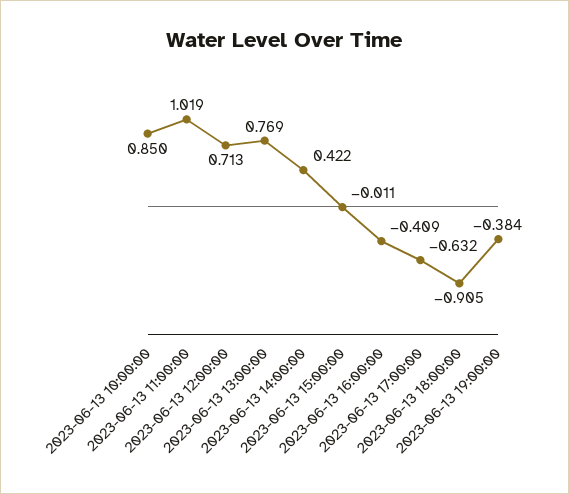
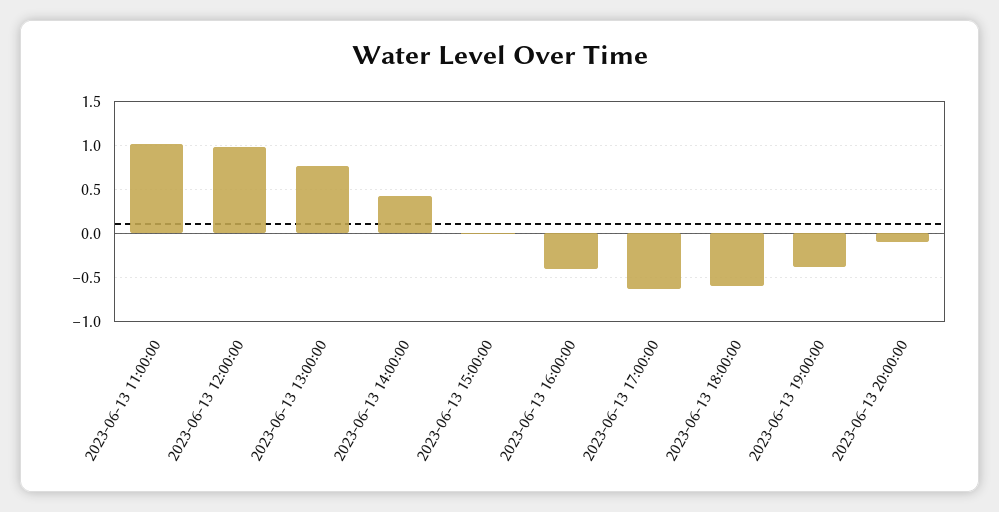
2023-06-13 10:00:00: 0.85 -> none
2023-06-13 12:00:00: 0.713 -> 1
2023-06-13 18:00:00: -0.905 -> -0.6
2023-06-13 20:00:00: none -> -0.1

